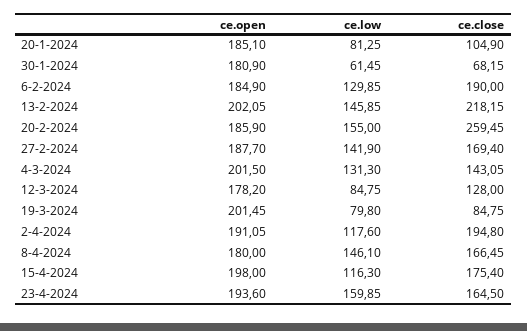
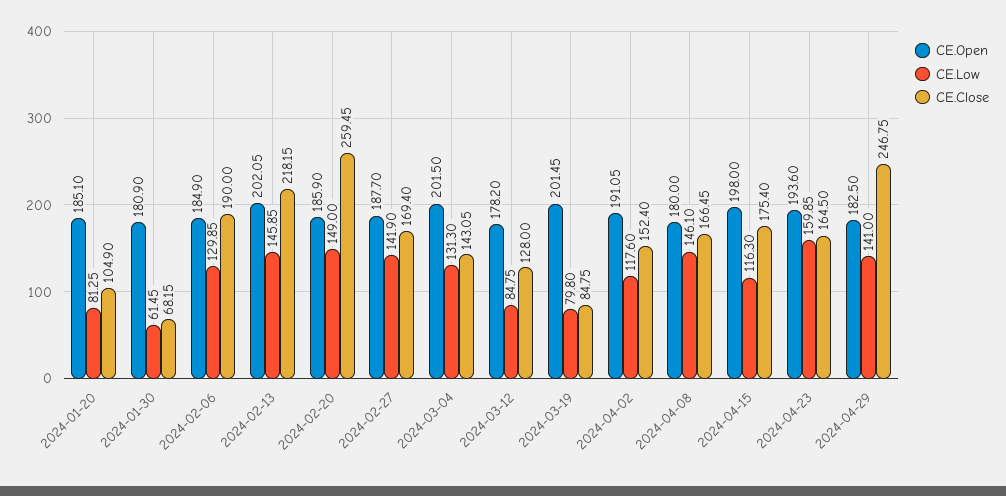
ce.low, 20-2-2024: 155 -> 149
ce.close, 2-4-2024: 194.8 -> 152.4
ce.open, 2024-04-29: none -> 182.5
ce.low, 2024-04-29: none -> 141
ce.close, 2024-04-29: none -> 246.75

